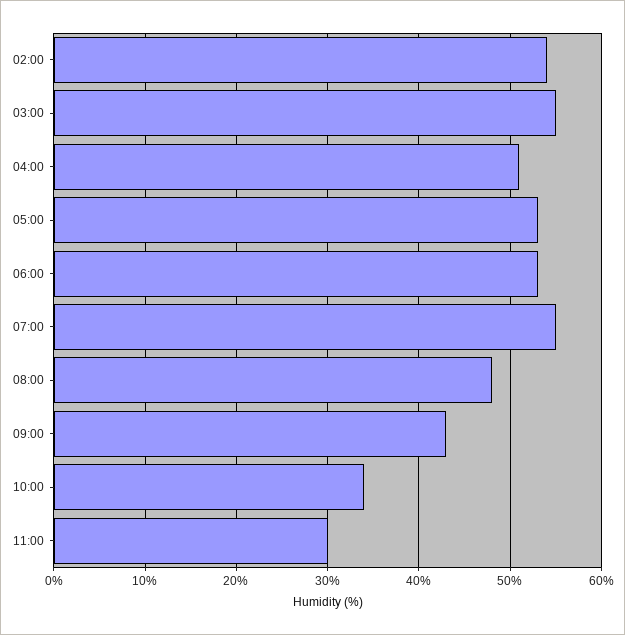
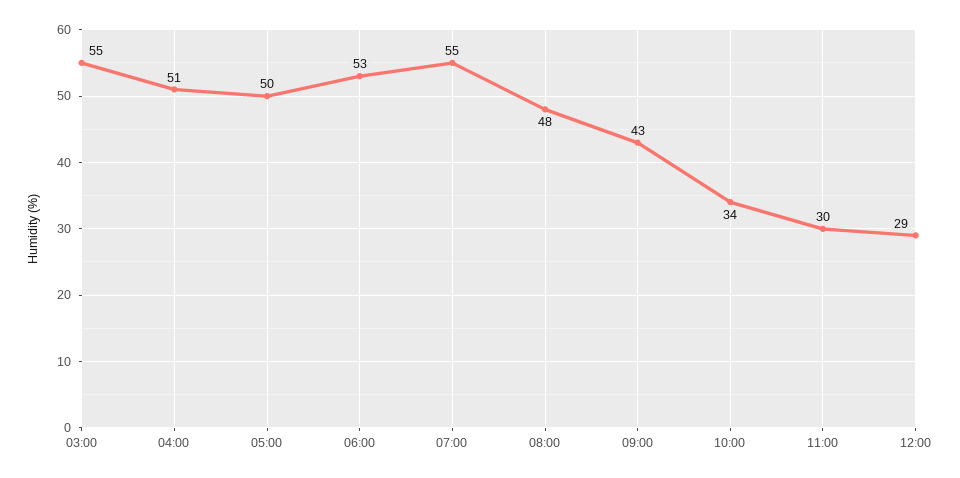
02:00: 54 -> none
05:00: 53 -> 50
12:00: none -> 29

